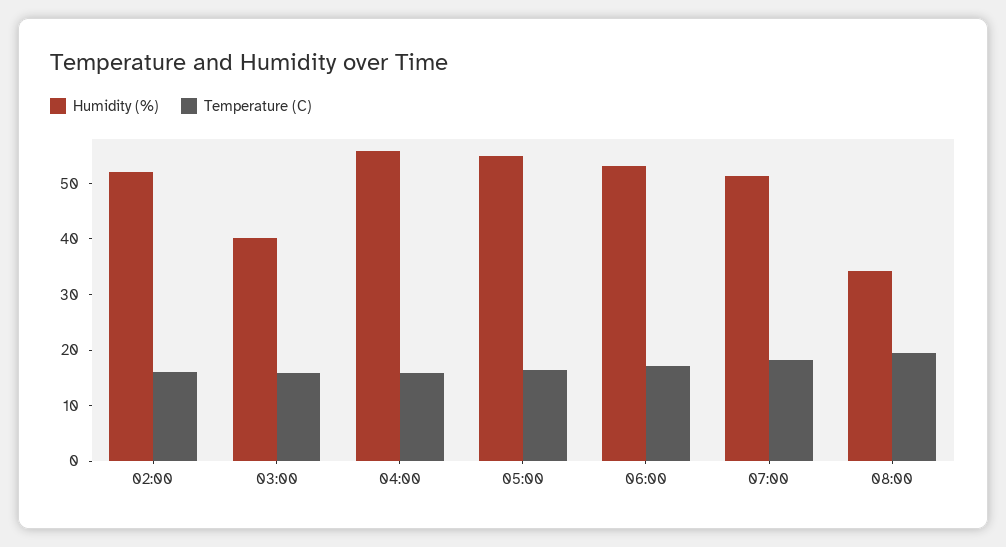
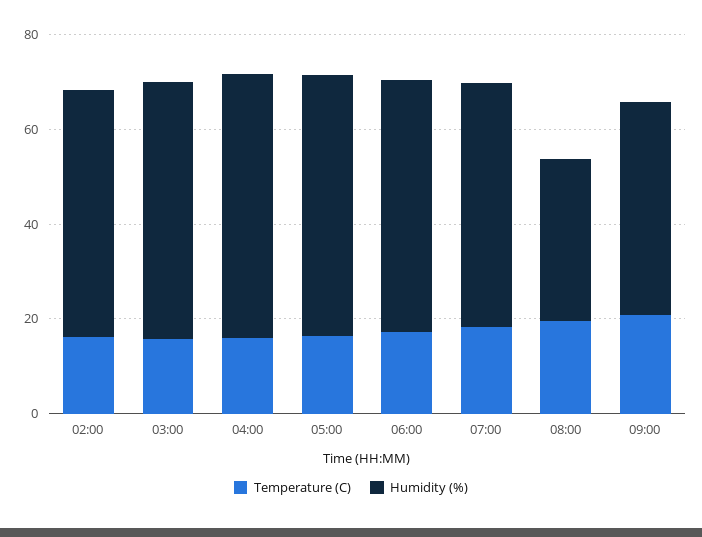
Humidity (%), 03:00: 40 -> 55
Temperature (C), 09:00: none -> 20
Humidity (%), 09:00: none -> 45

